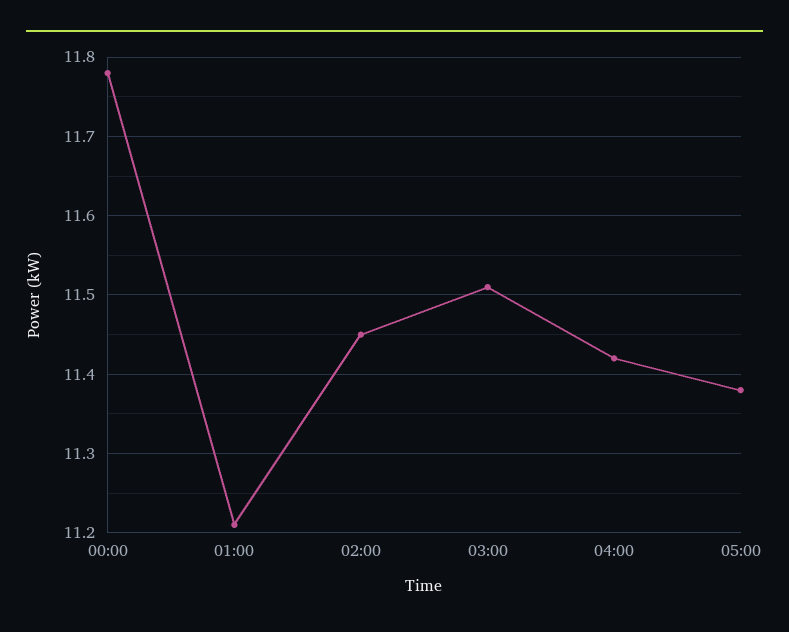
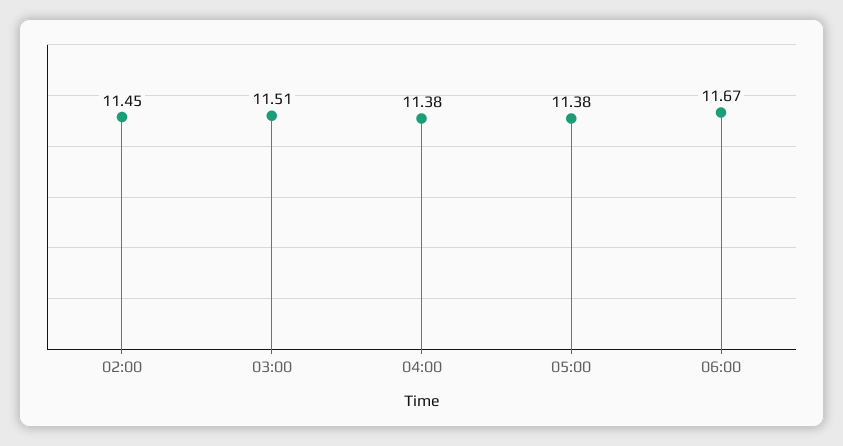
00:00: 11.78 -> none
01:00: 11.21 -> none
04:00: 11.42 -> 11.38
06:00: none -> 11.67

